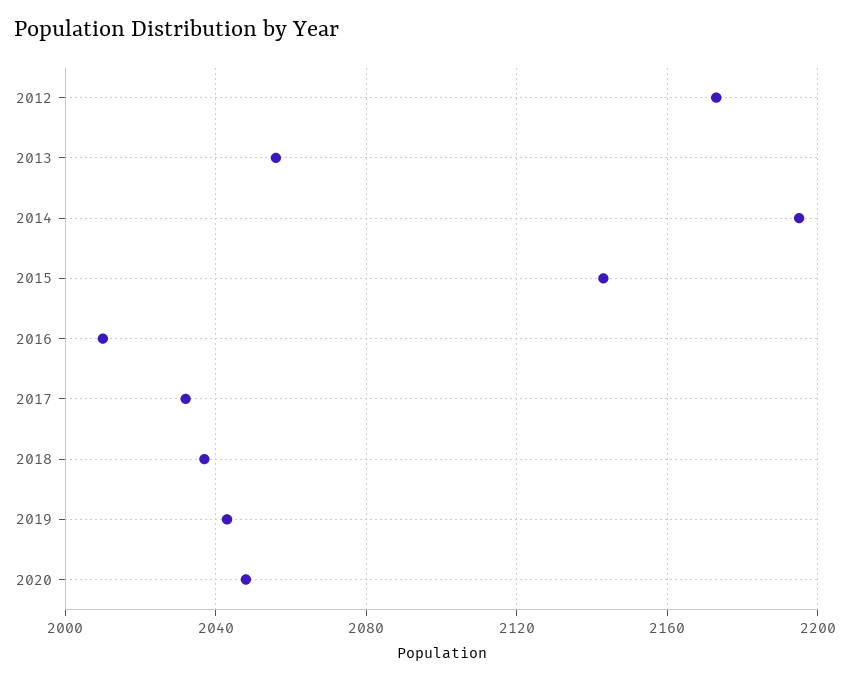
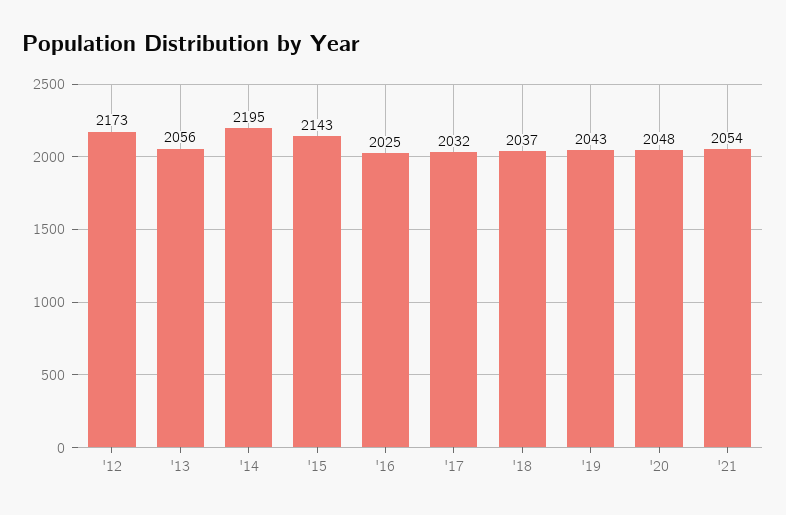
2016: 2010 -> 2025
'21: none -> 2054

